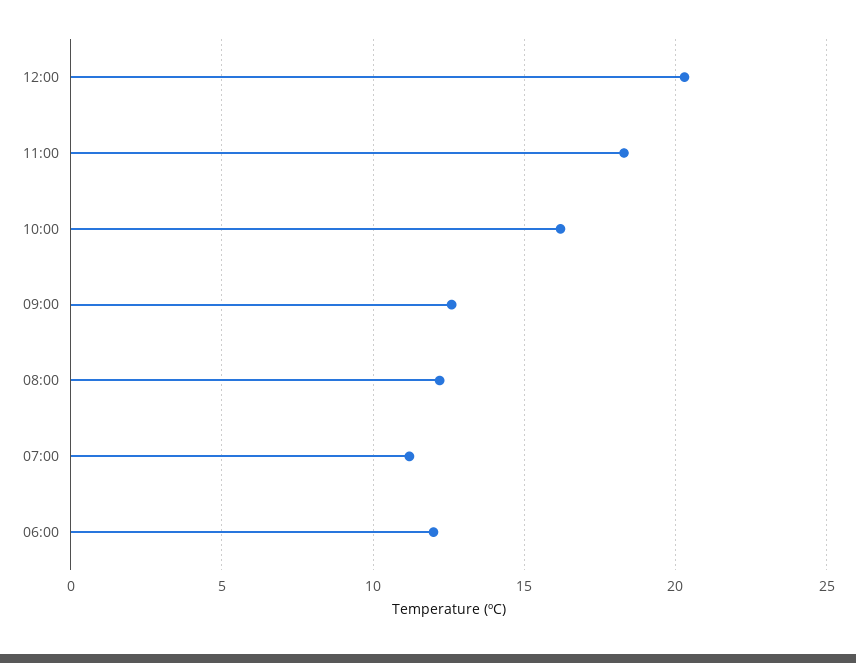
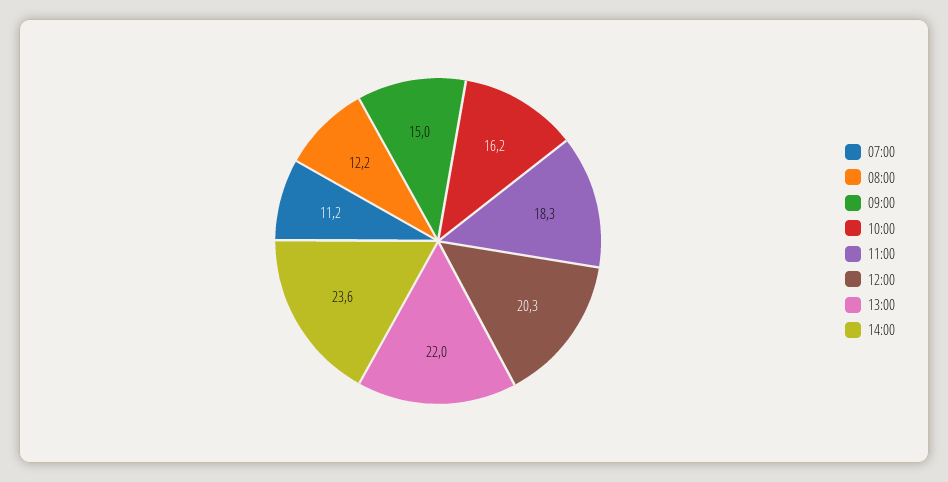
09:00: 12.5 -> 15
06:00: 12 -> none
13:00: none -> 22
14:00: none -> 23.6

